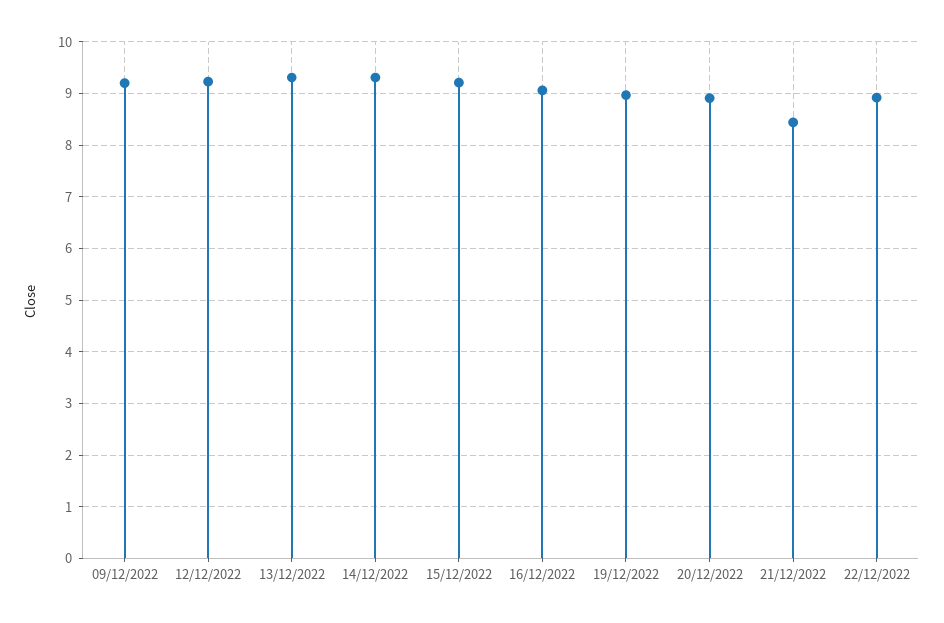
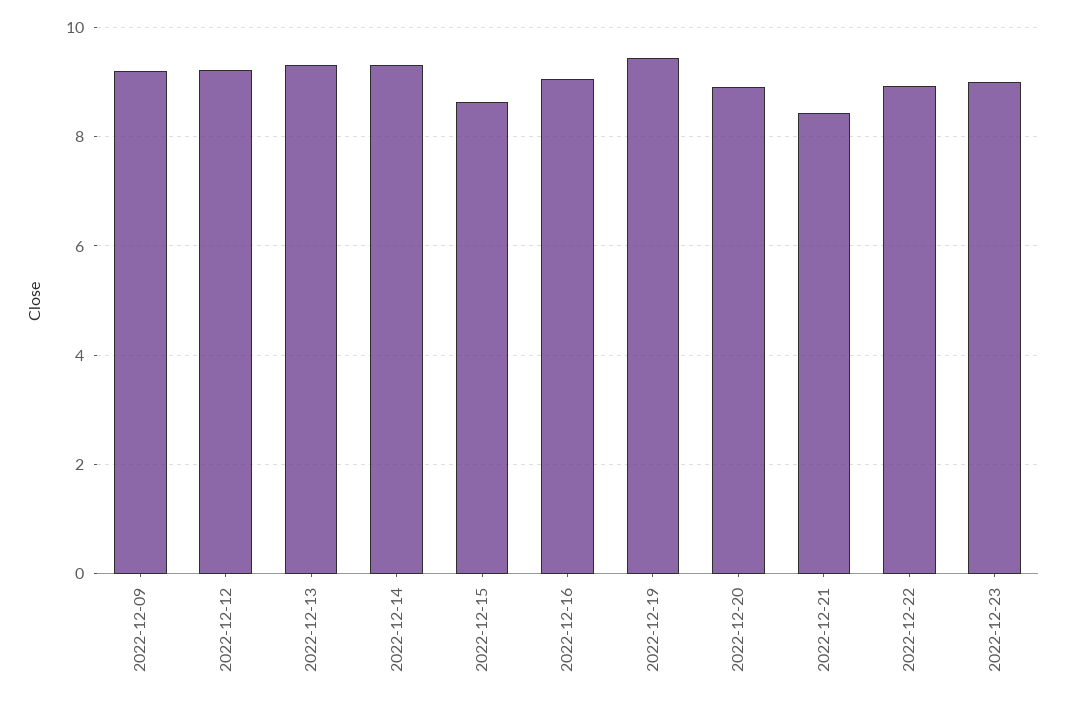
15/12/2022: 9.2 -> 8.6
19/12/2022: 9 -> 9.4
2022-12-23: none -> 9

